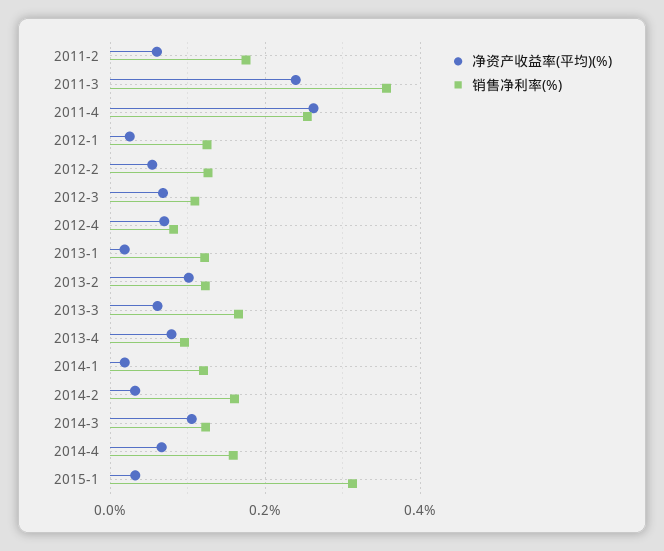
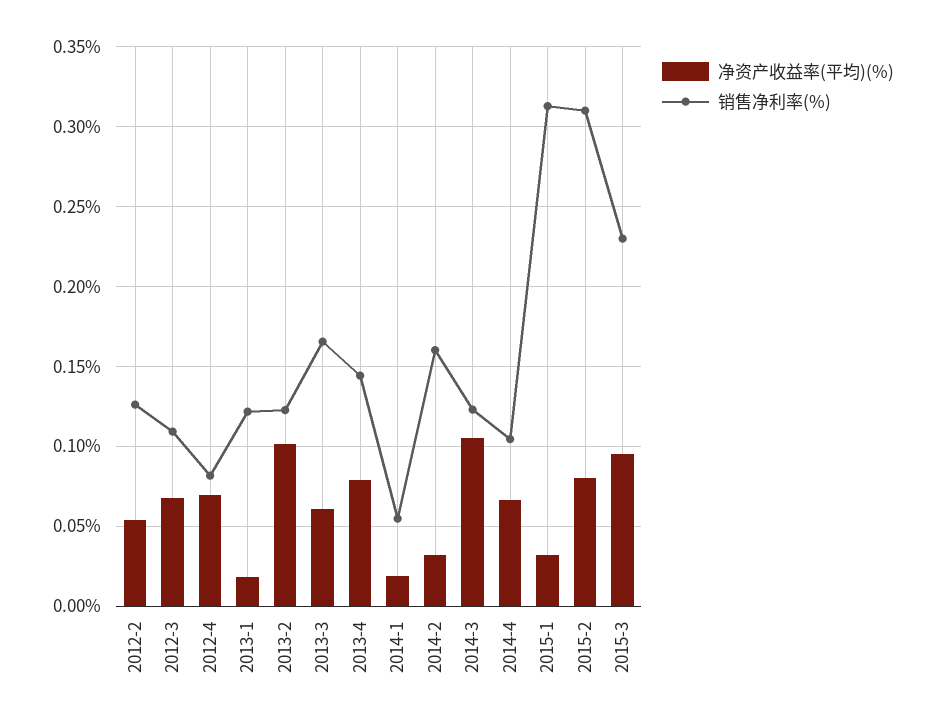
净资产收益率(平均)(%), 2011-2: 0.06 -> none
销售净利率(%), 2011-2: 0.18 -> none
净资产收益率(平均)(%), 2011-3: 0.24 -> none
销售净利率(%), 2011-3: 0.36 -> none
净资产收益率(平均)(%), 2011-4: 0.26 -> none
销售净利率(%), 2011-4: 0.26 -> none
净资产收益率(平均)(%), 2012-1: 0.02 -> none
销售净利率(%), 2012-1: 0.12 -> none
销售净利率(%), 2013-4: 0.1 -> 0.145
销售净利率(%), 2014-1: 0.12 -> 0.055
销售净利率(%), 2014-4: 0.16 -> 0.105
净资产收益率(平均)(%), 2015-2: none -> 0.08
销售净利率(%), 2015-2: none -> 0.31
净资产收益率(平均)(%), 2015-3: none -> 0.095
销售净利率(%), 2015-3: none -> 0.23

